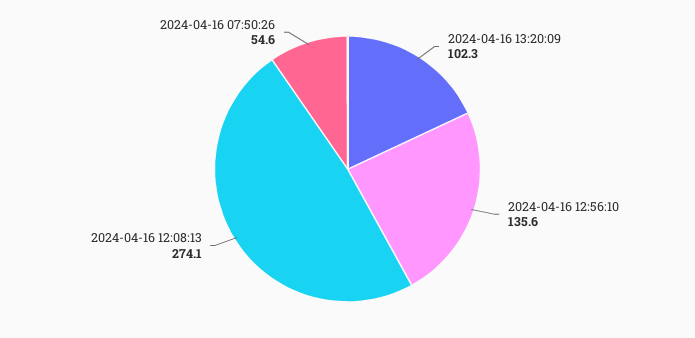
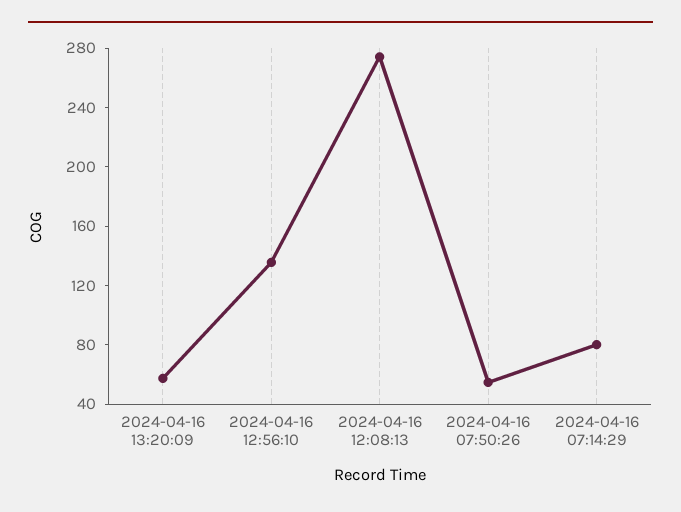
2024-04-16 13:20:09: 102.3 -> 60
2024-04-16 07:14:29: none -> 80

